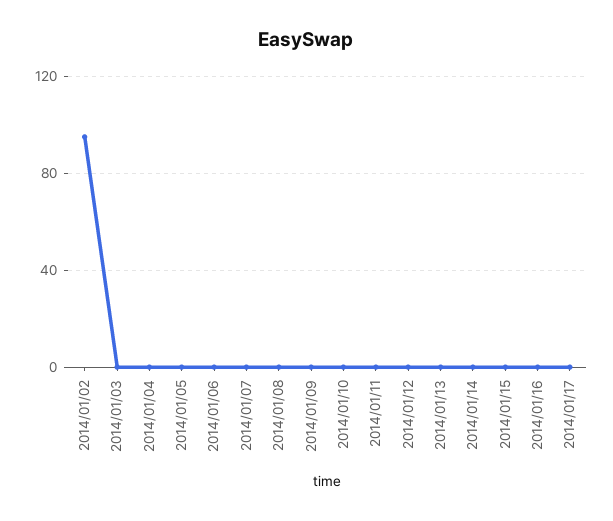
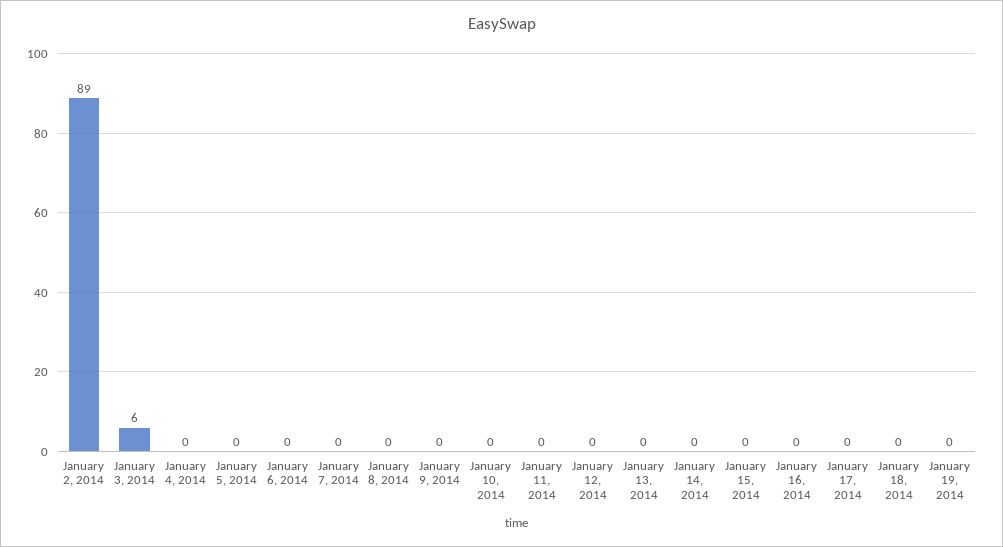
2014/01/02: 95 -> 89
2014/01/03: 0 -> 6
January 18, 2014: none -> 0
January 19, 2014: none -> 0

